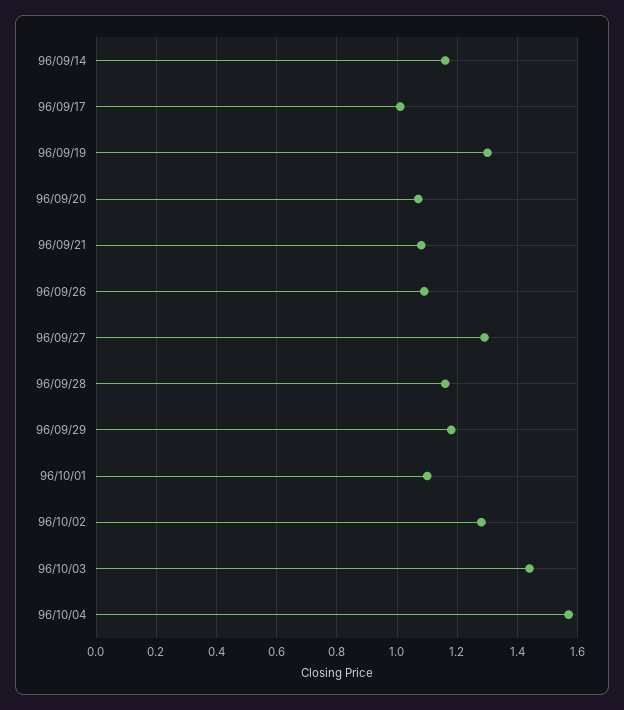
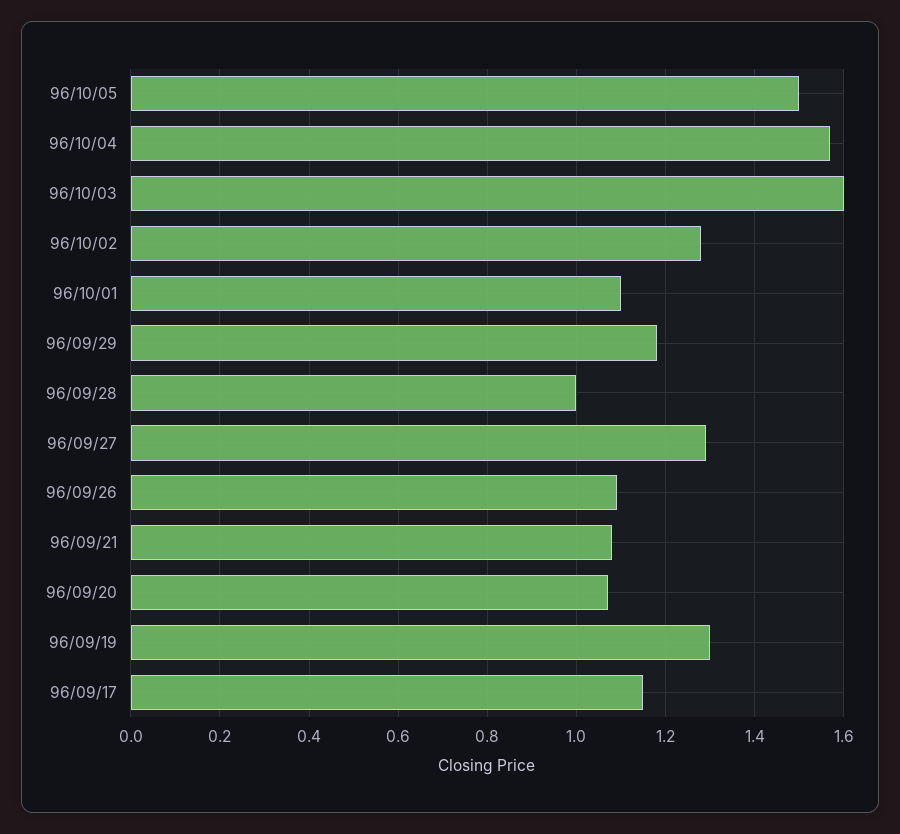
96/09/14: 1.15 -> none
96/09/17: 1 -> 1.15
96/09/28: 1.15 -> 1
96/10/03: 1.45 -> 1.6
96/10/05: none -> 1.5

